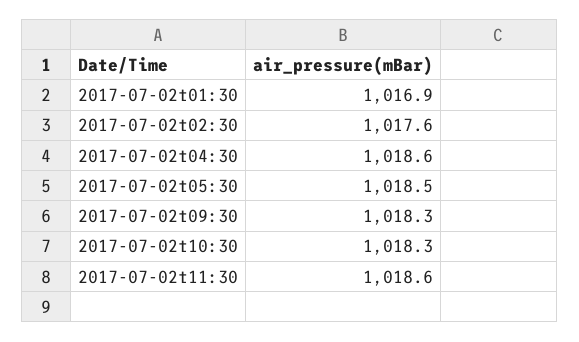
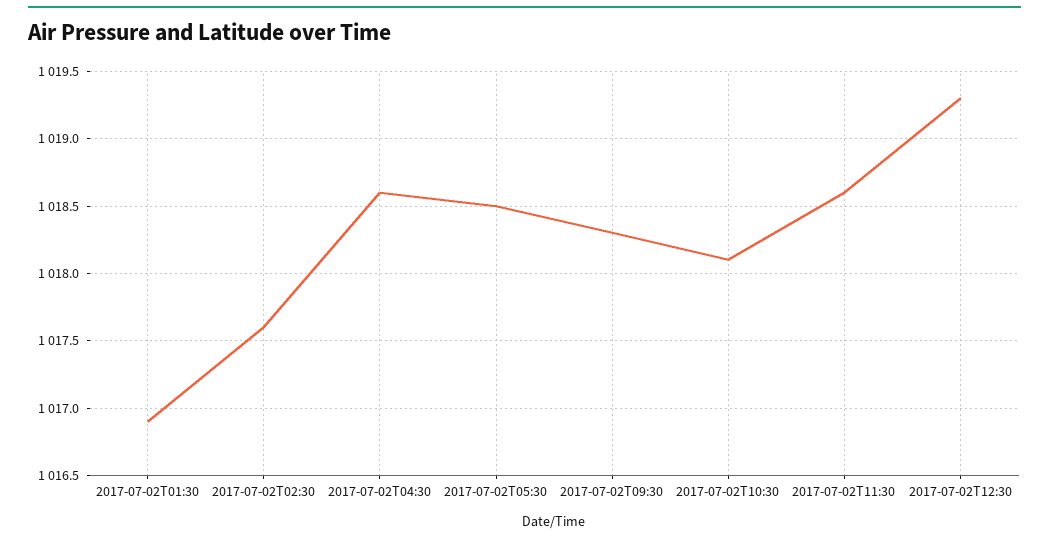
2017-07-02t10:30: 1018.3 -> 1018.1
2017-07-02T12:30: none -> 1019.3

